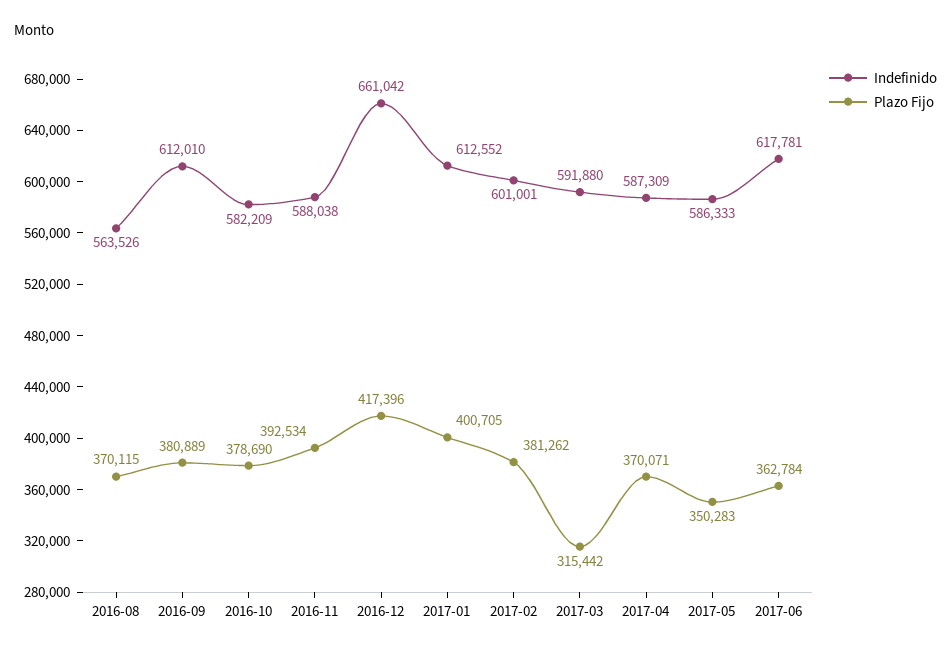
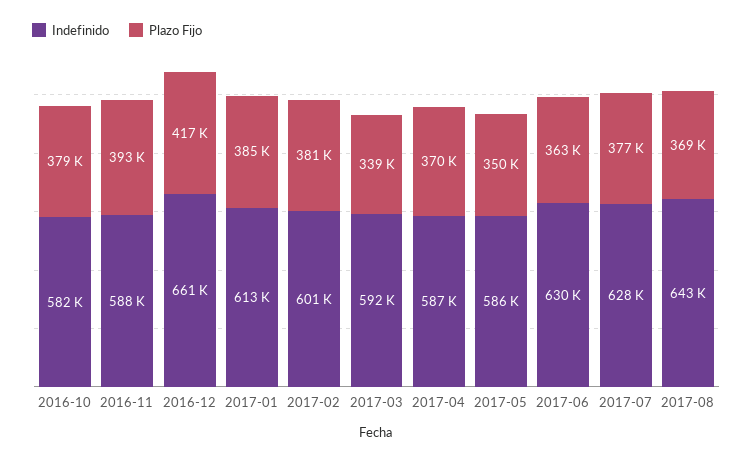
Indefinido, 2016-08: 563526 -> none
Plazo Fijo, 2016-08: 370115 -> none
Indefinido, 2016-09: 612010 -> none
Plazo Fijo, 2016-09: 380889 -> none
Plazo Fijo, 2017-01: 400705 -> 385000
Plazo Fijo, 2017-03: 315442 -> 339000
Indefinido, 2017-06: 617781 -> 630000
Indefinido, 2017-07: none -> 628000
Plazo Fijo, 2017-07: none -> 377000
Indefinido, 2017-08: none -> 643000
Plazo Fijo, 2017-08: none -> 369000

